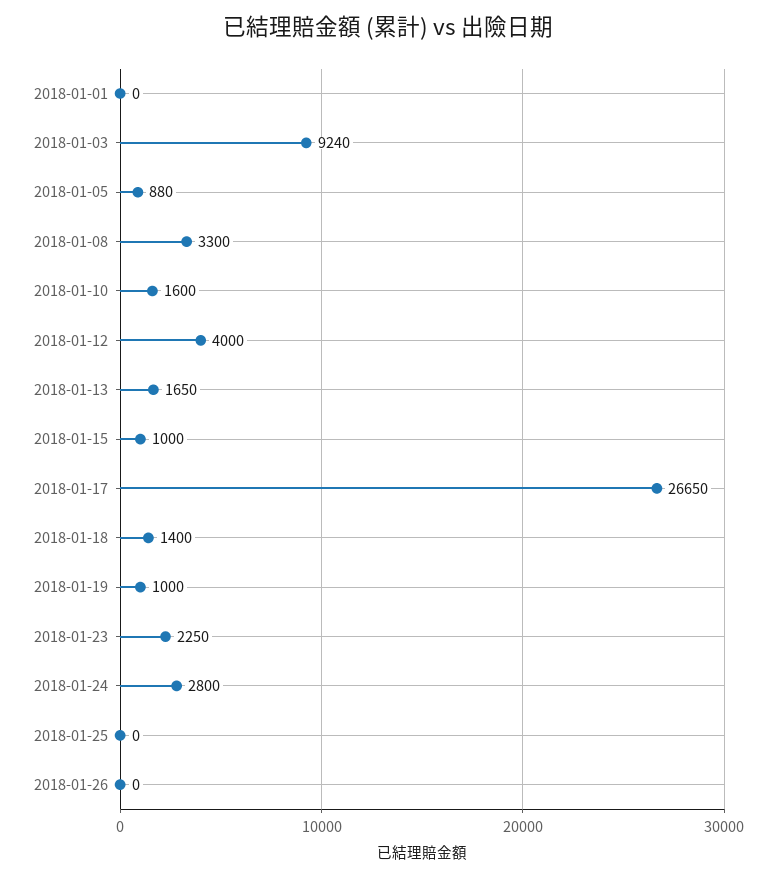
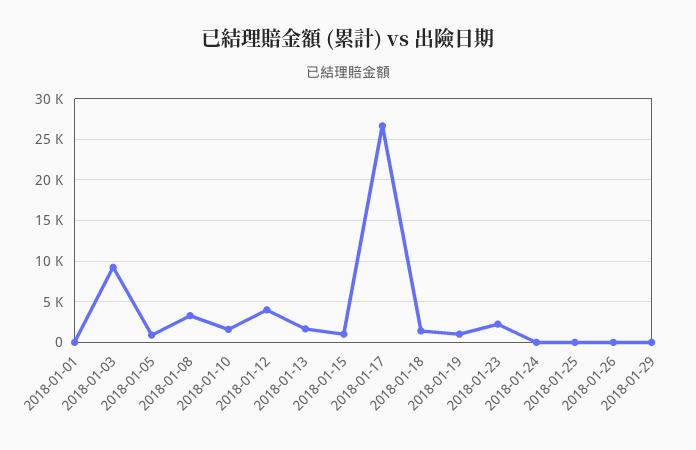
2018-01-24: 2800 -> 0
2018-01-29: none -> 0

